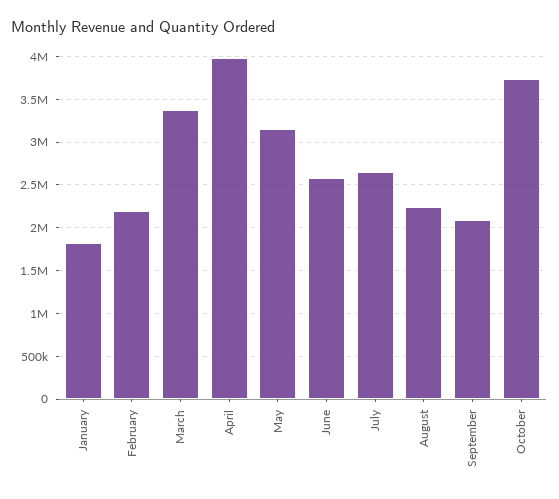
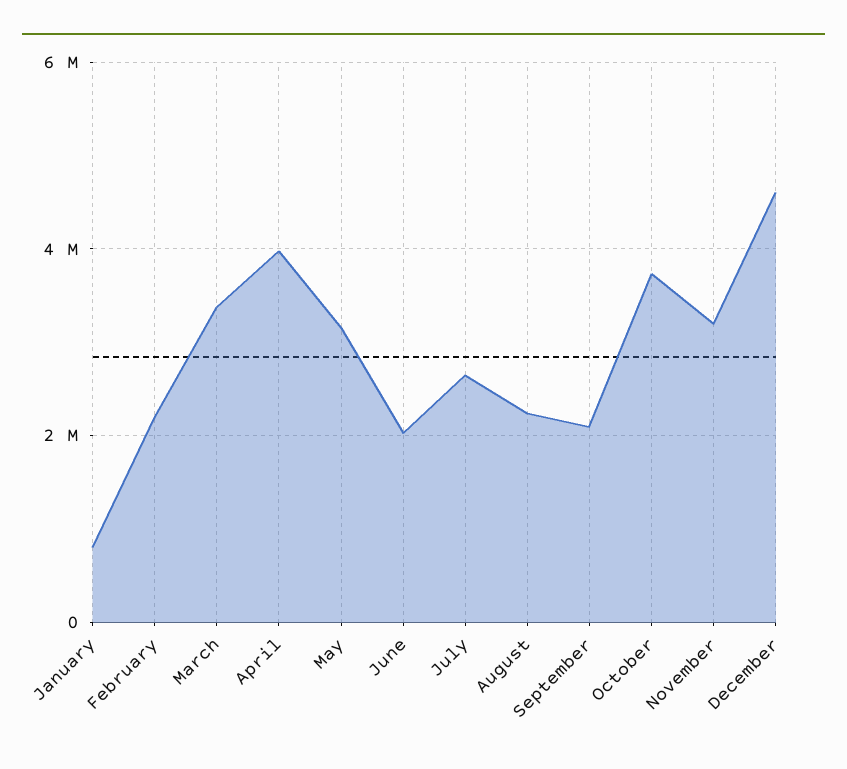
January: 1800000 -> 800000
June: 2600000 -> 2000000
November: none -> 3200000
December: none -> 4600000

